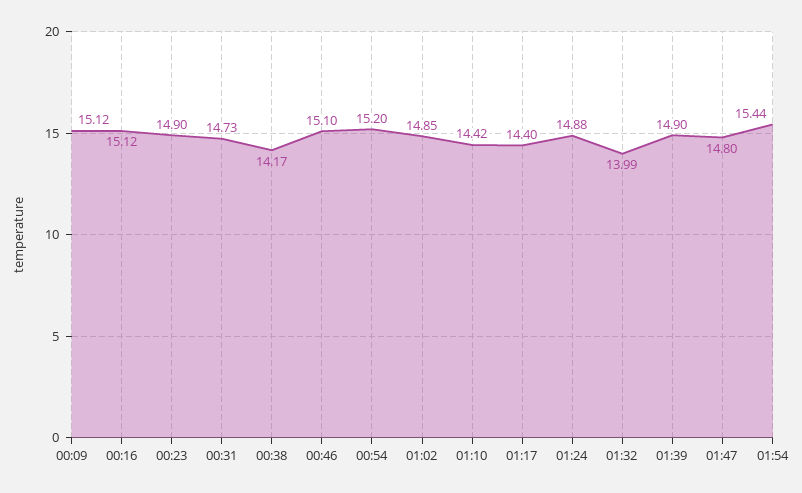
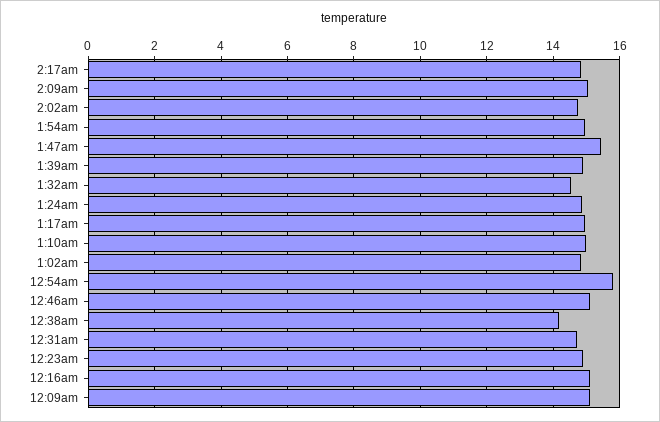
00:54: 15.2 -> 15.8
01:10: 14.42 -> 15
01:17: 14.4 -> 15
01:32: 13.99 -> 14.6
01:47: 14.8 -> 15.4
01:54: 15.44 -> 15
2:17am: none -> 14.8
2:09am: none -> 15
2:02am: none -> 14.8

